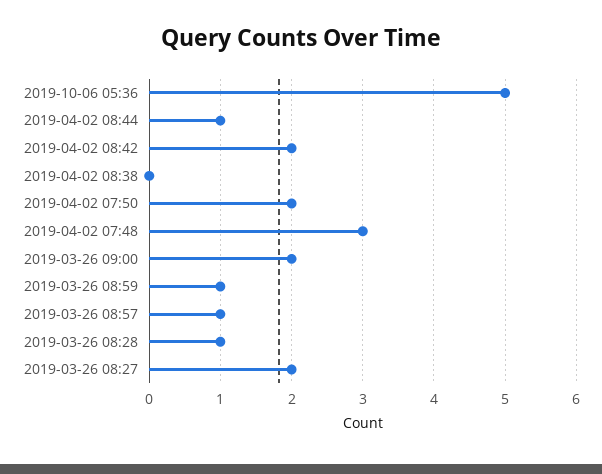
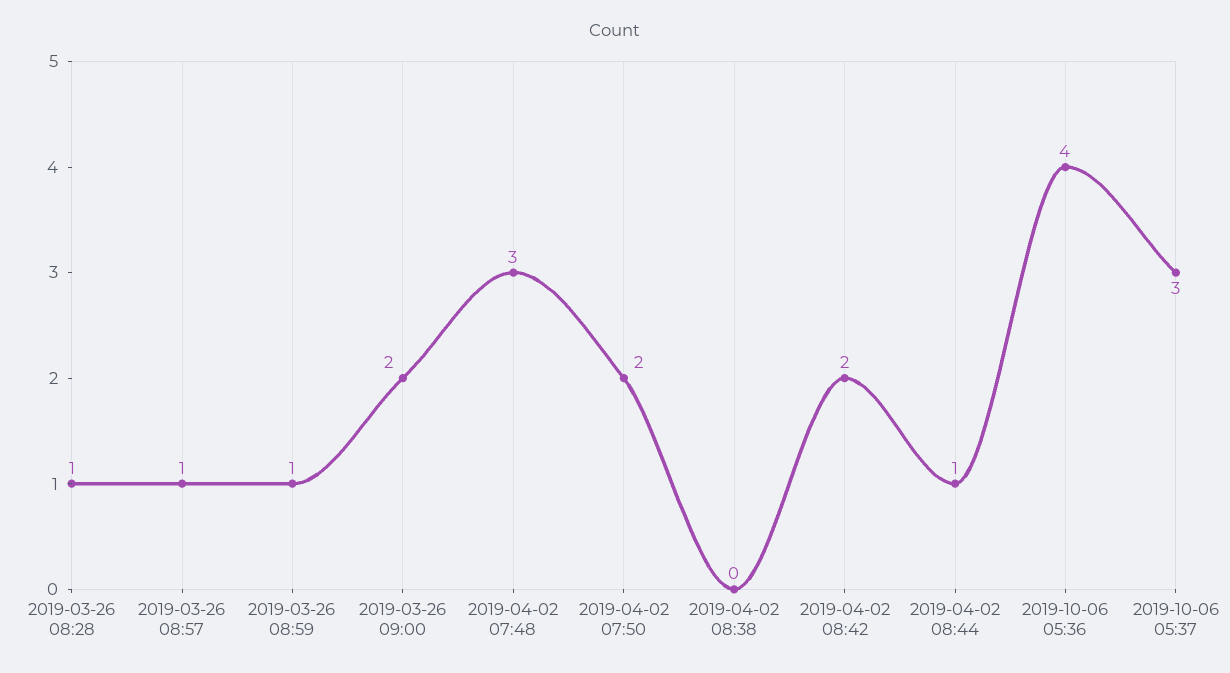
2019-10-06 05:36: 5 -> 4
2019-03-26 08:27: 2 -> none
2019-10-06 05:37: none -> 3

